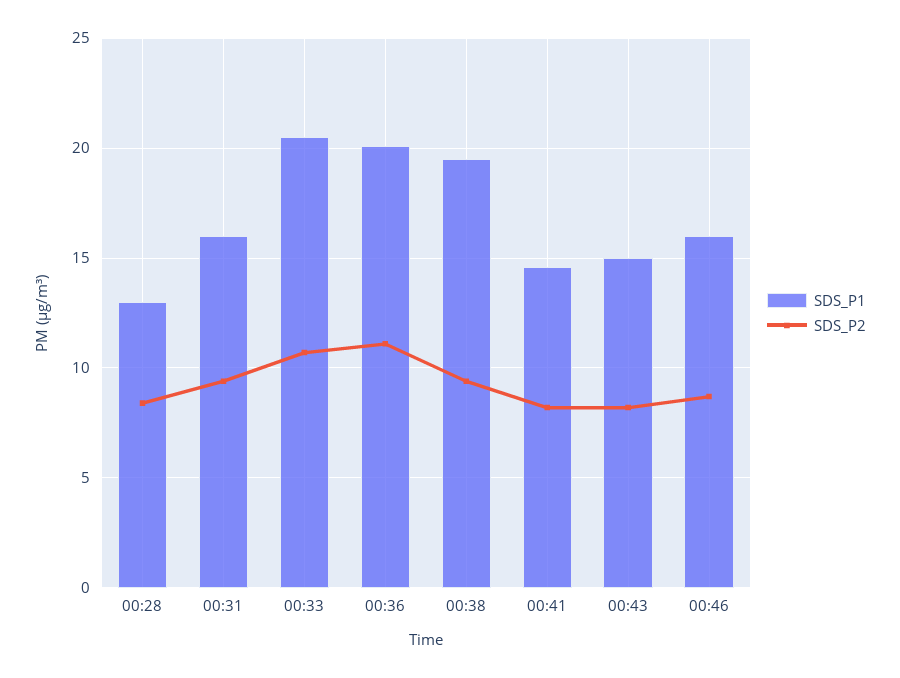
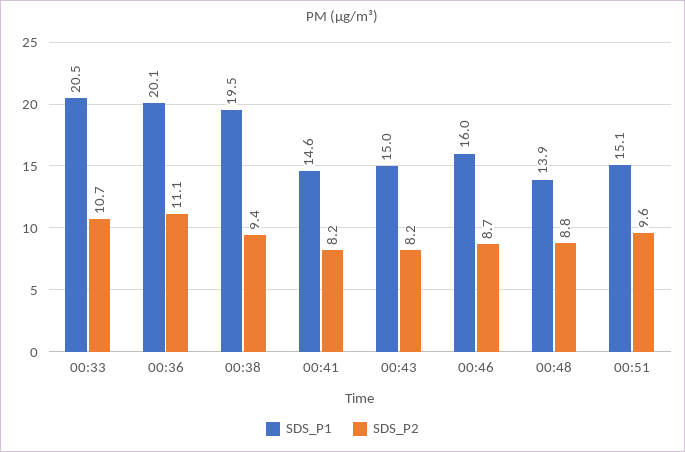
SDS_P1, 00:28: 13 -> none
SDS_P2, 00:28: 8.5 -> none
SDS_P1, 00:31: 16 -> none
SDS_P2, 00:31: 9.5 -> none
SDS_P1, 00:48: none -> 13.9
SDS_P2, 00:48: none -> 8.8
SDS_P1, 00:51: none -> 15.1
SDS_P2, 00:51: none -> 9.6

